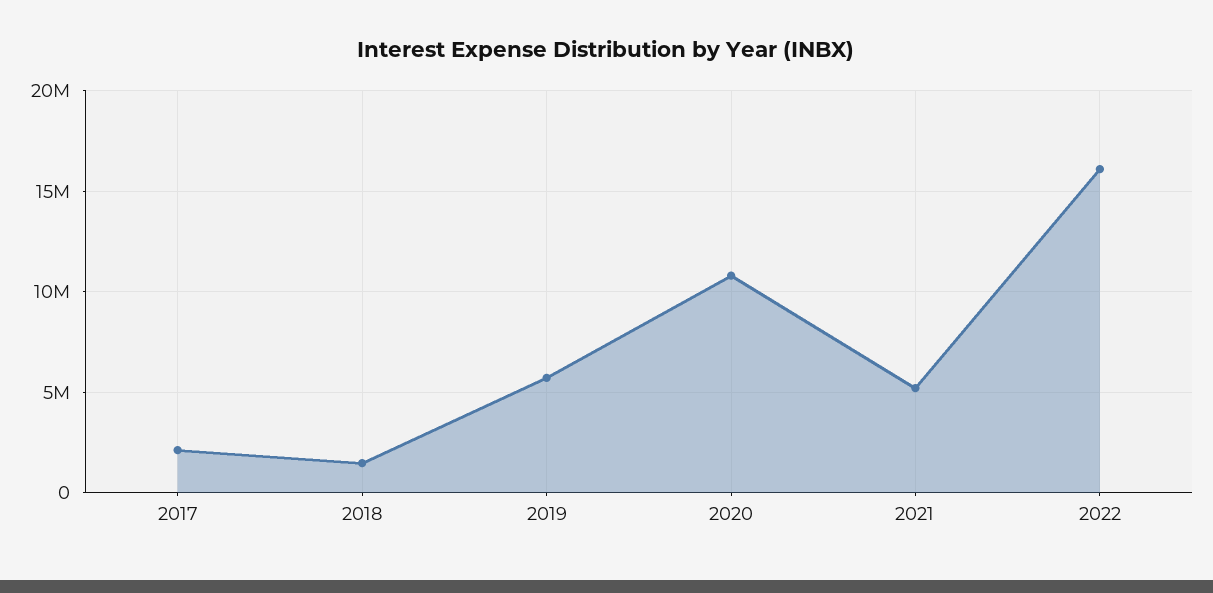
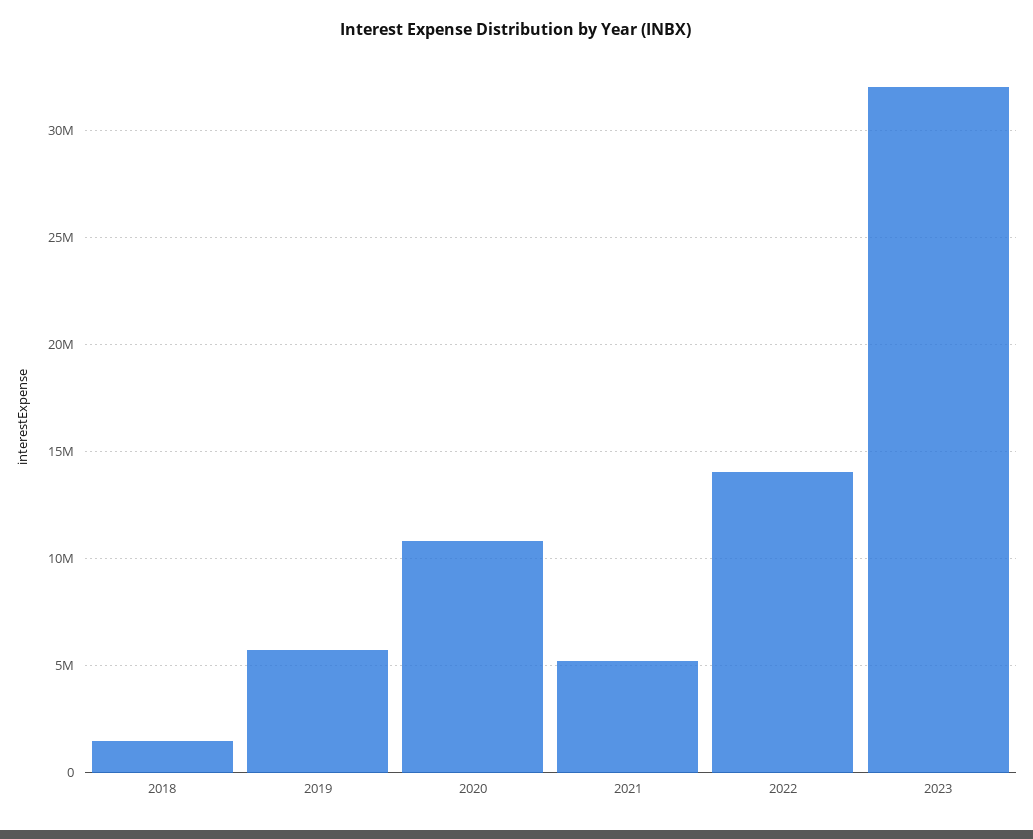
2017: 2000000 -> none
2022: 16000000 -> 14000000
2023: none -> 32000000

